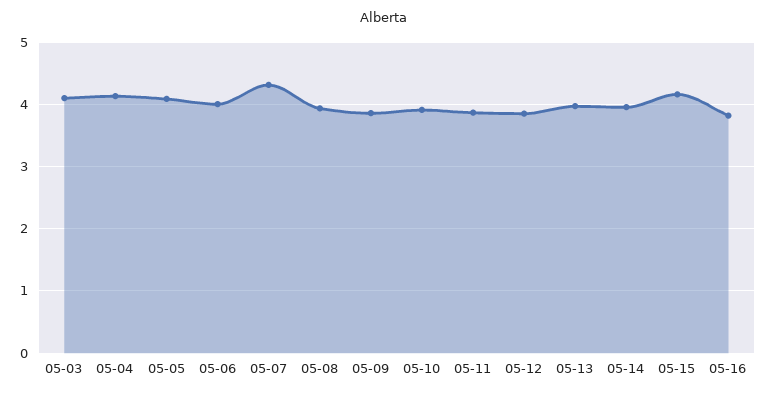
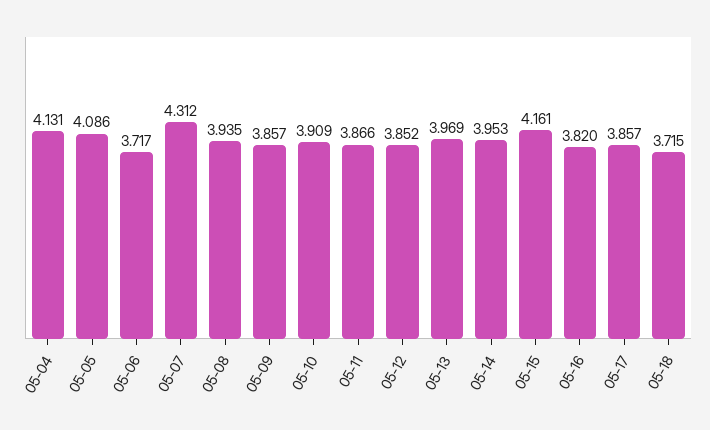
05-03: 4.1 -> none
05-06: 4 -> 3.717
05-17: none -> 3.857
05-18: none -> 3.715

